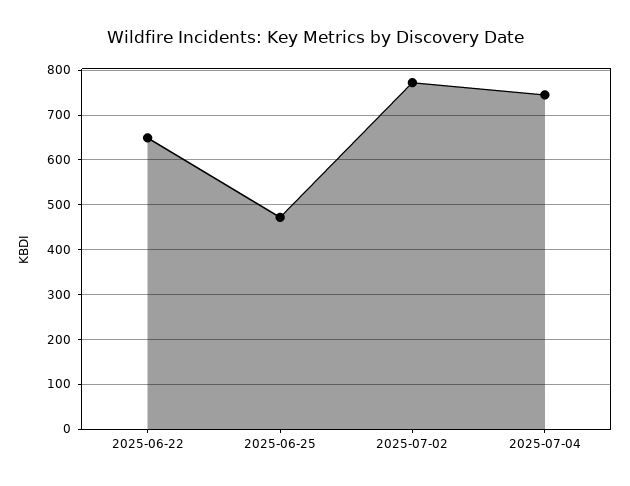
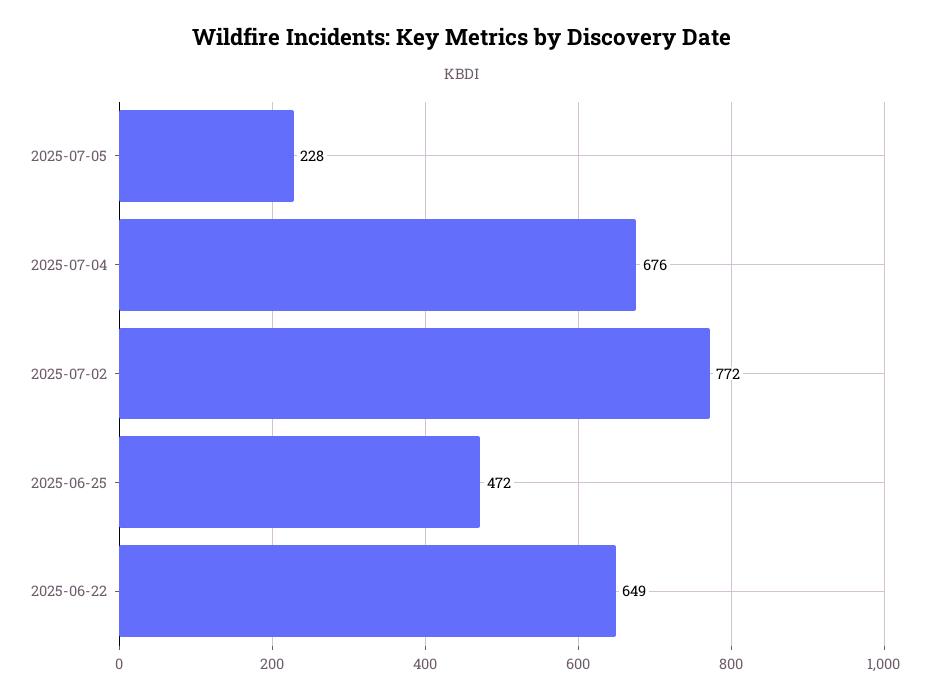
2025-07-04: 740 -> 676
2025-07-05: none -> 228

